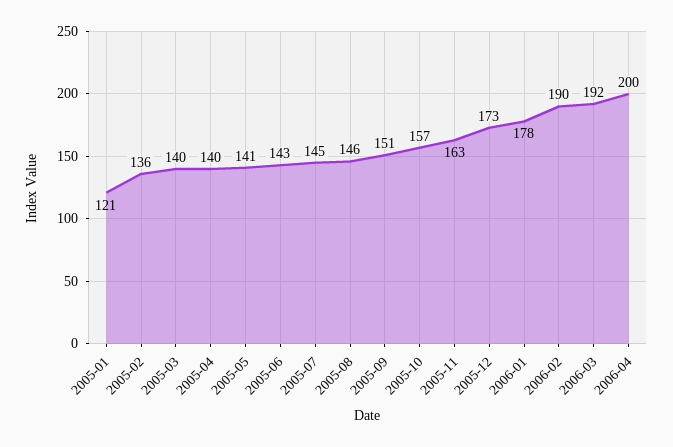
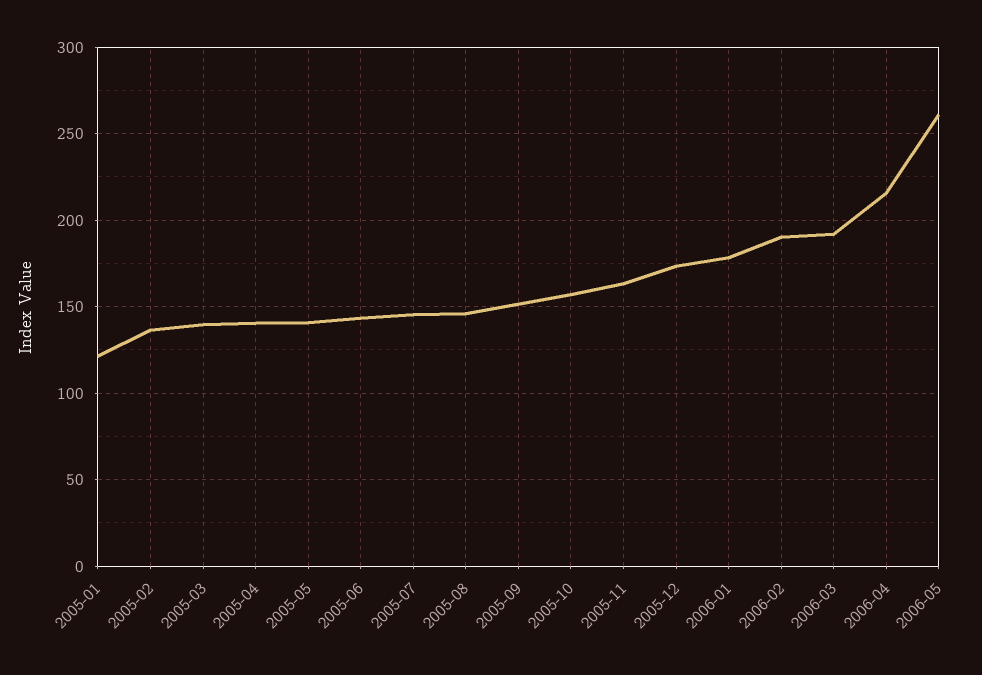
2006-04: 200 -> 215
2006-05: none -> 260

